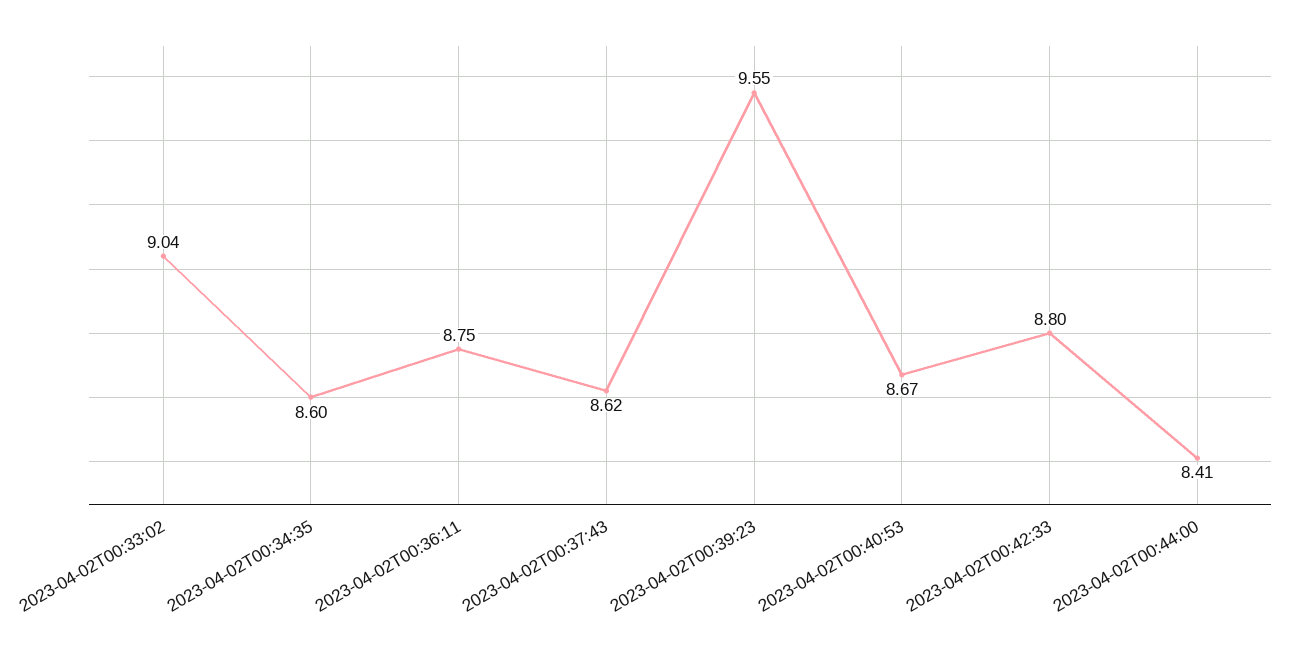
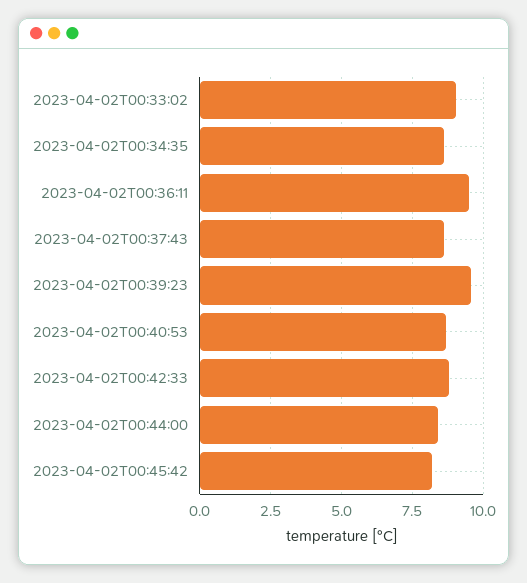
2023-04-02T00:36:11: 8.75 -> 9.5
2023-04-02T00:45:42: none -> 8.25

